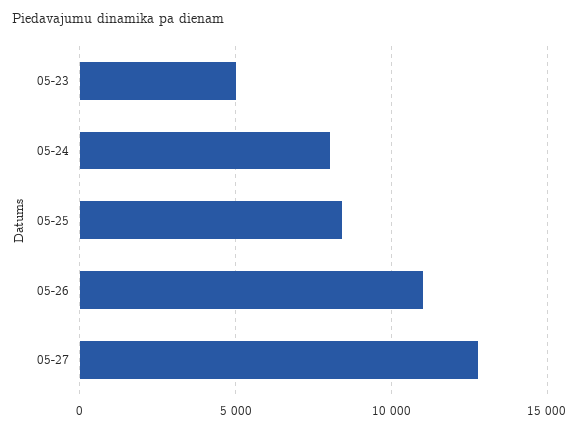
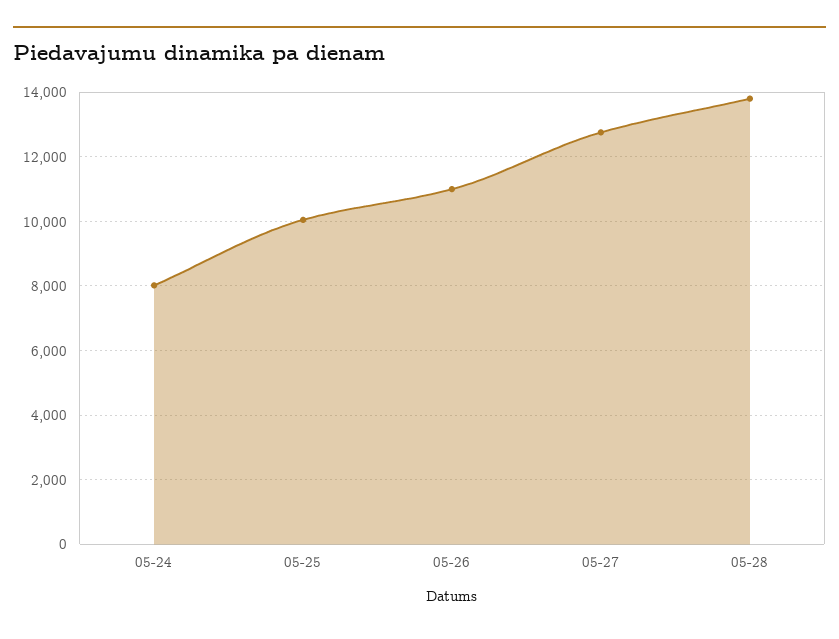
05-23: 5000 -> none
05-25: 8500 -> 10000
05-28: none -> 13800

